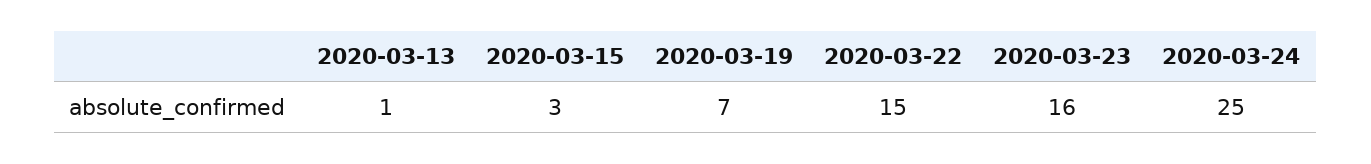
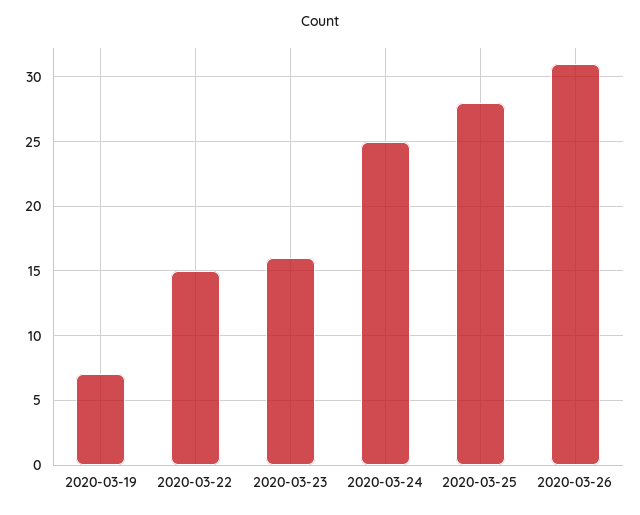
2020-03-13: 1 -> none
2020-03-15: 3 -> none
2020-03-25: none -> 28
2020-03-26: none -> 31

